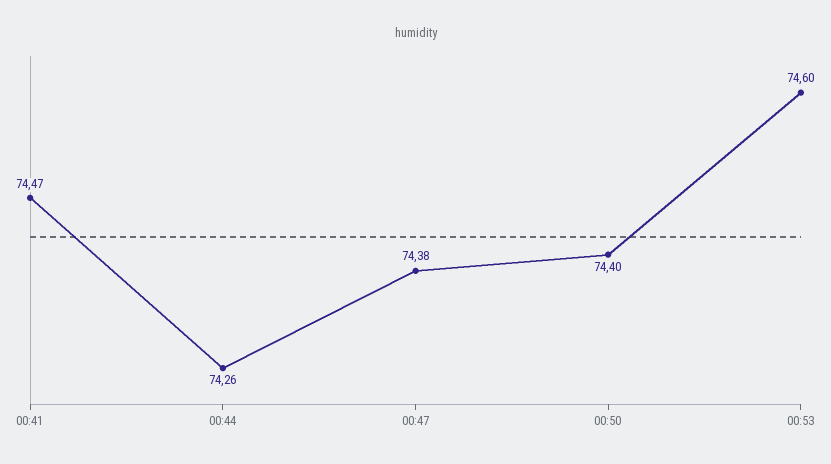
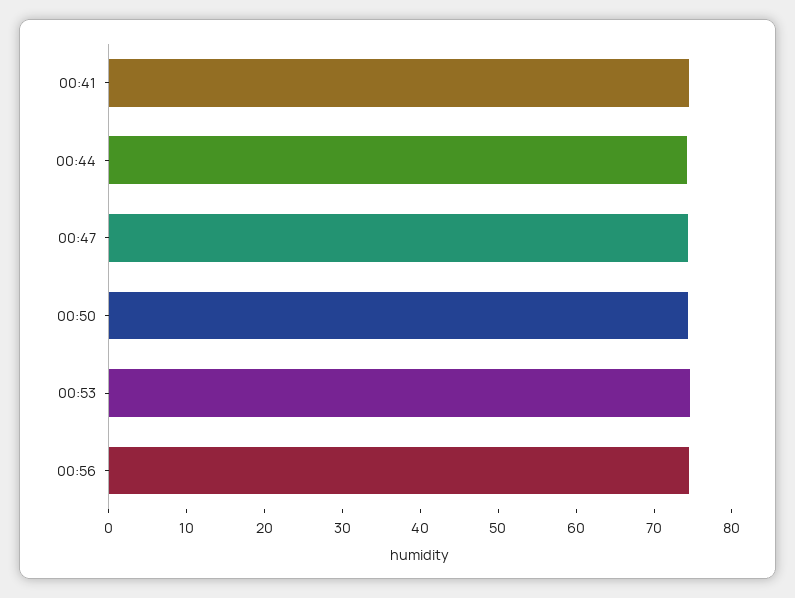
00:56: none -> 74

